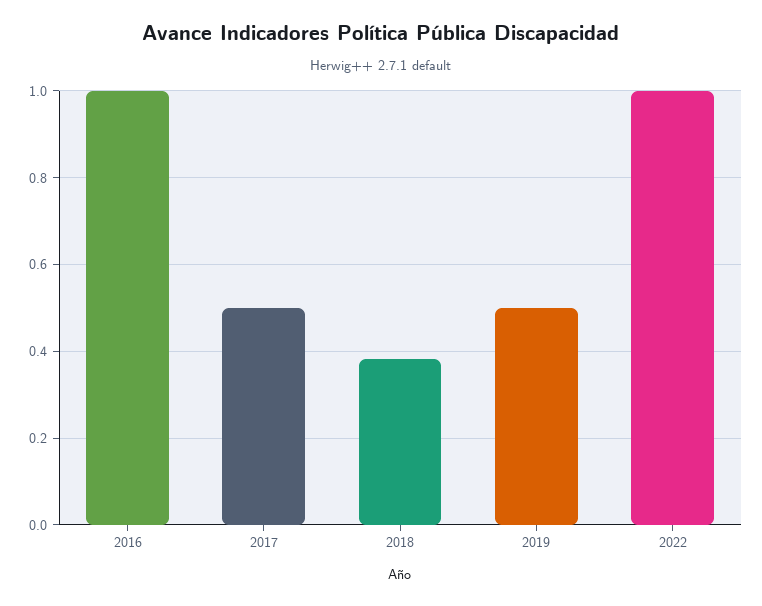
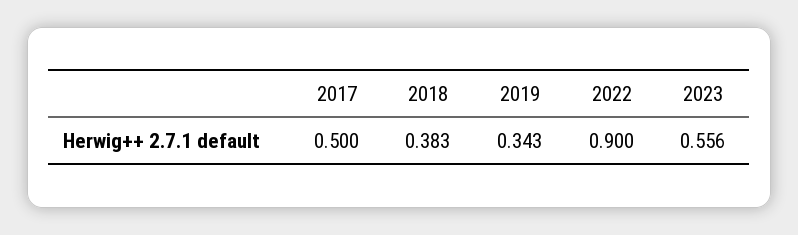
2016: 1 -> none
2019: 0.5 -> 0.343
2022: 1 -> 0.9
2023: none -> 0.556

